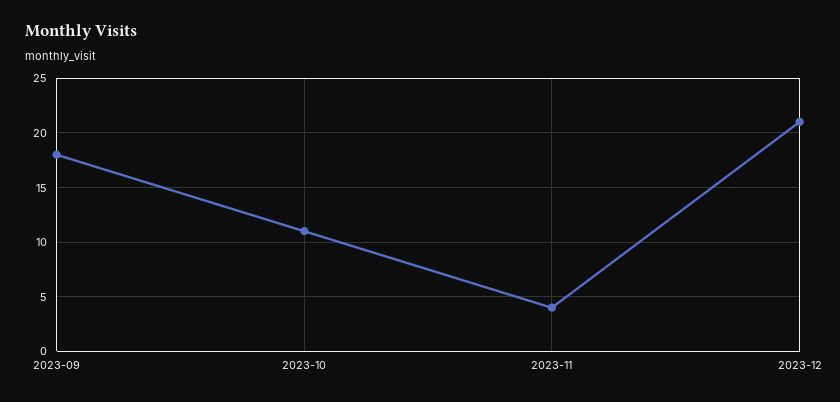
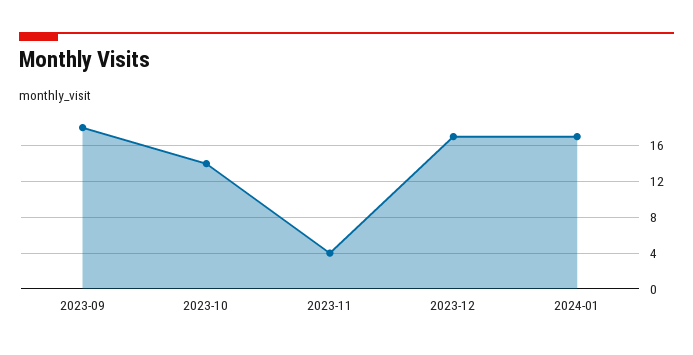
2023-10: 11 -> 14
2023-12: 21 -> 17
2024-01: none -> 17

